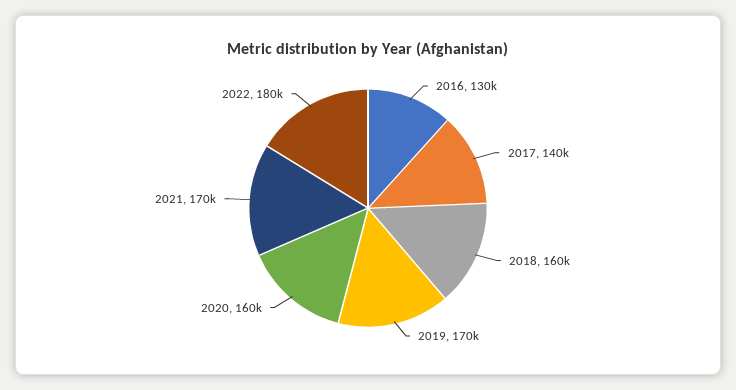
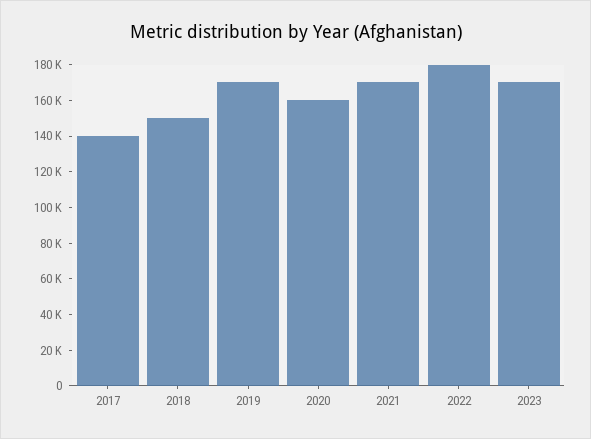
2016: 130000 -> none
2018: 160000 -> 150000
2023: none -> 170000

